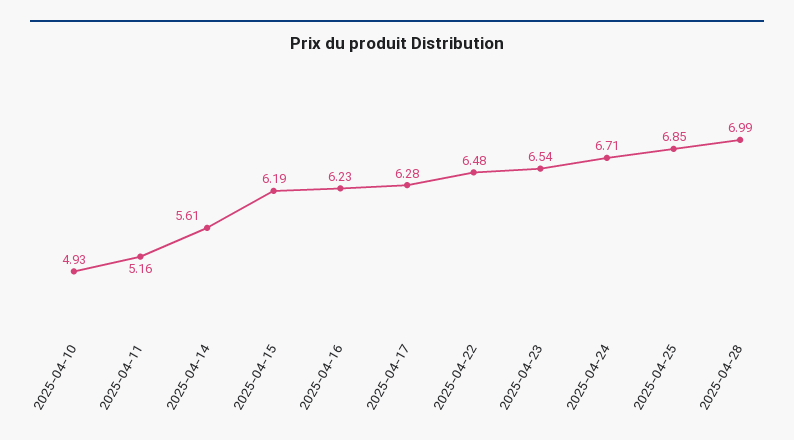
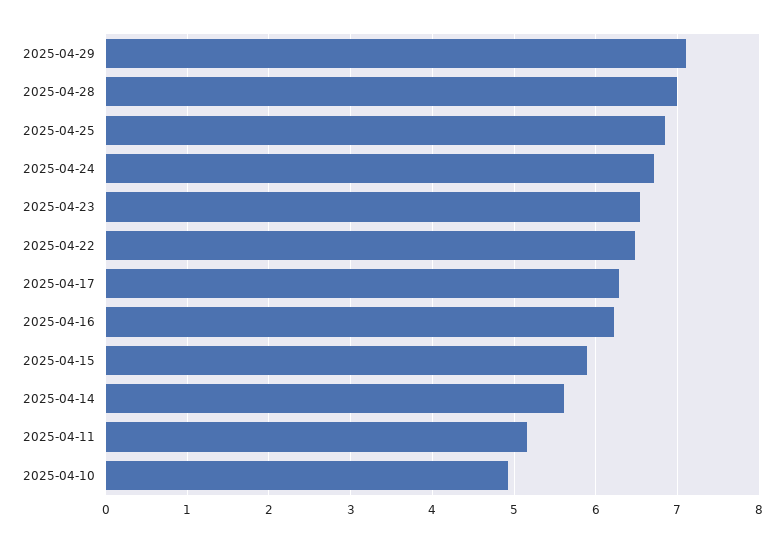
2025-04-15: 6.19 -> 5.9
2025-04-29: none -> 7.1

